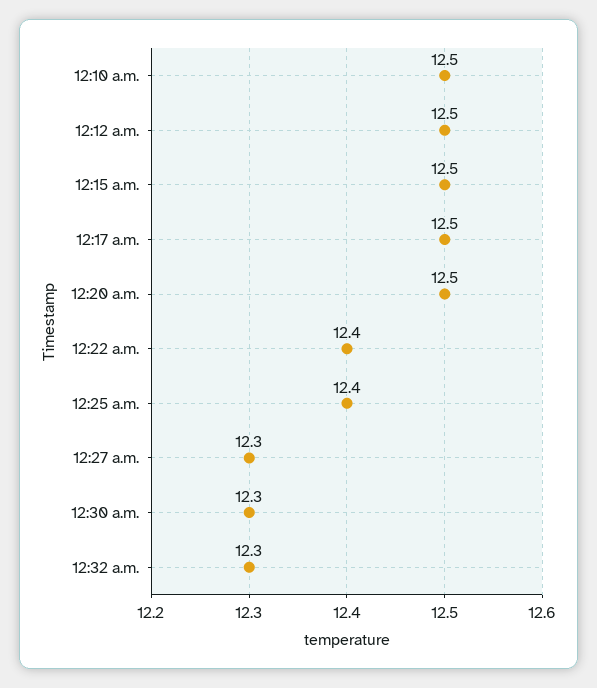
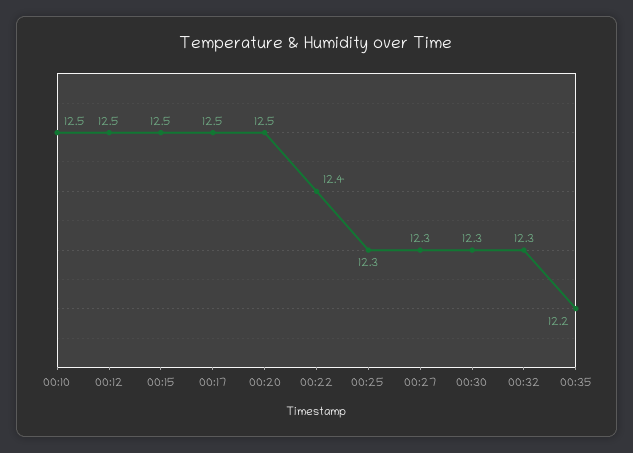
12:25 a.m.: 12.4 -> 12.3
00:35: none -> 12.2

